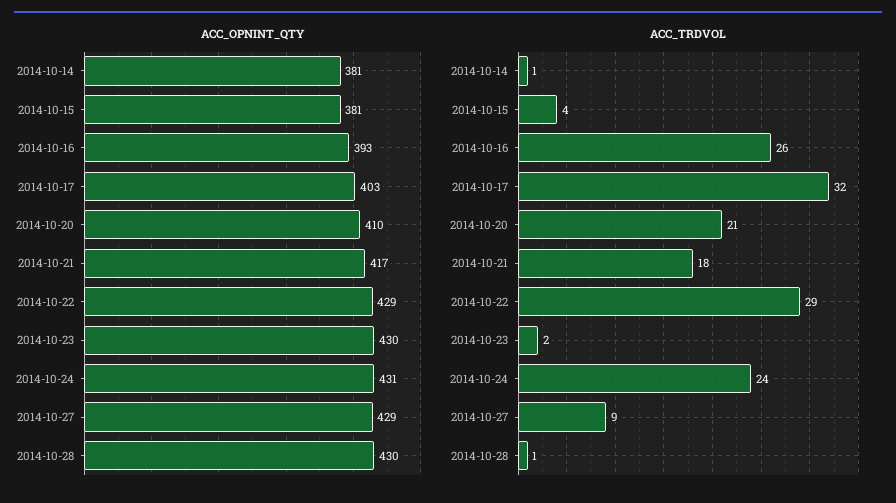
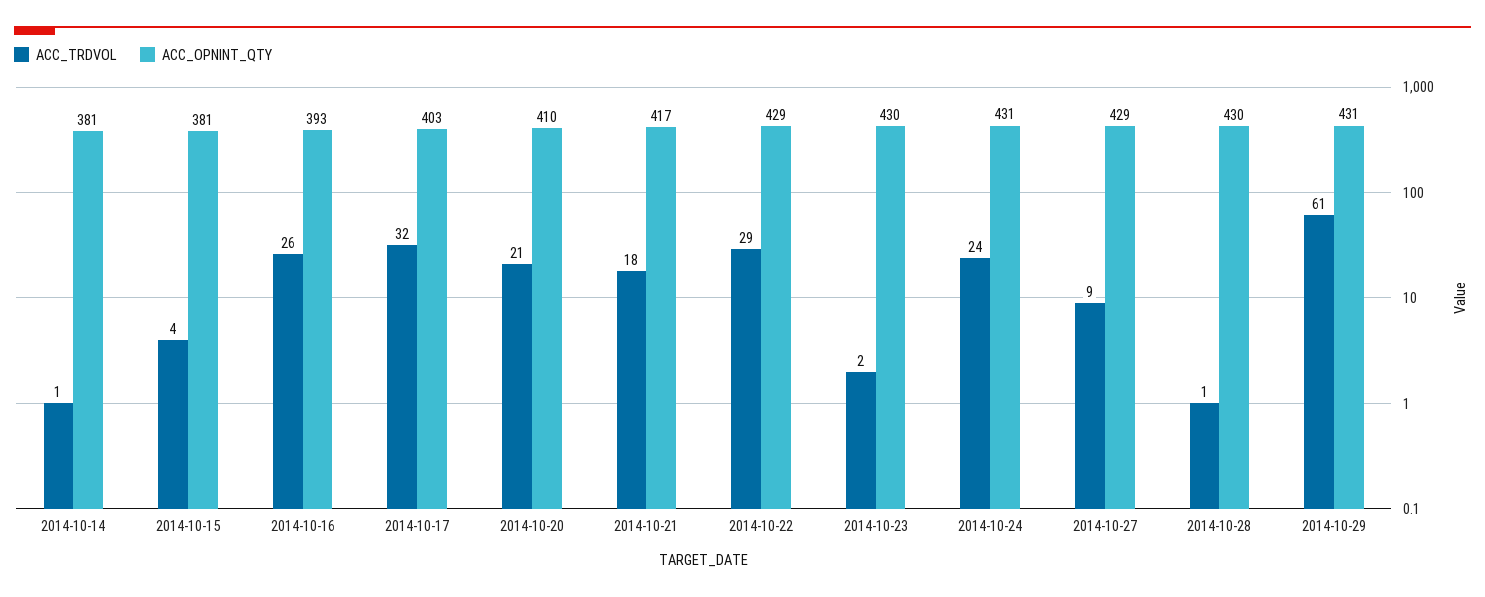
ACC_TRDVOL, 2014-10-29: none -> 61
ACC_OPNINT_QTY, 2014-10-29: none -> 431

